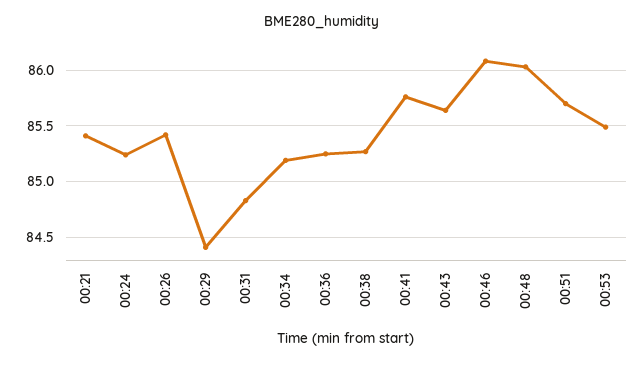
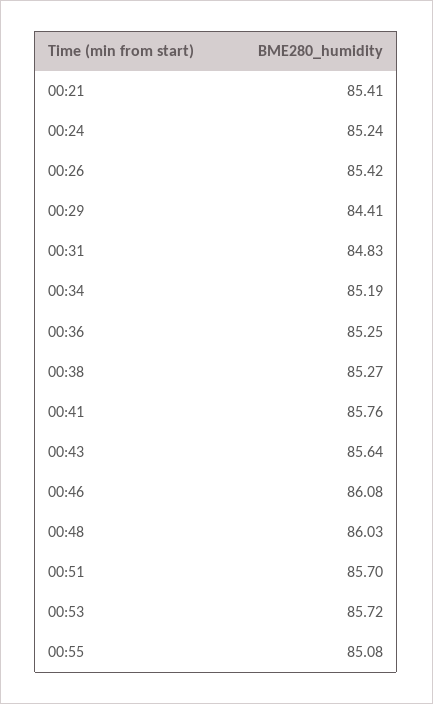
00:53: 85.5 -> 85.72
00:55: none -> 85.08

